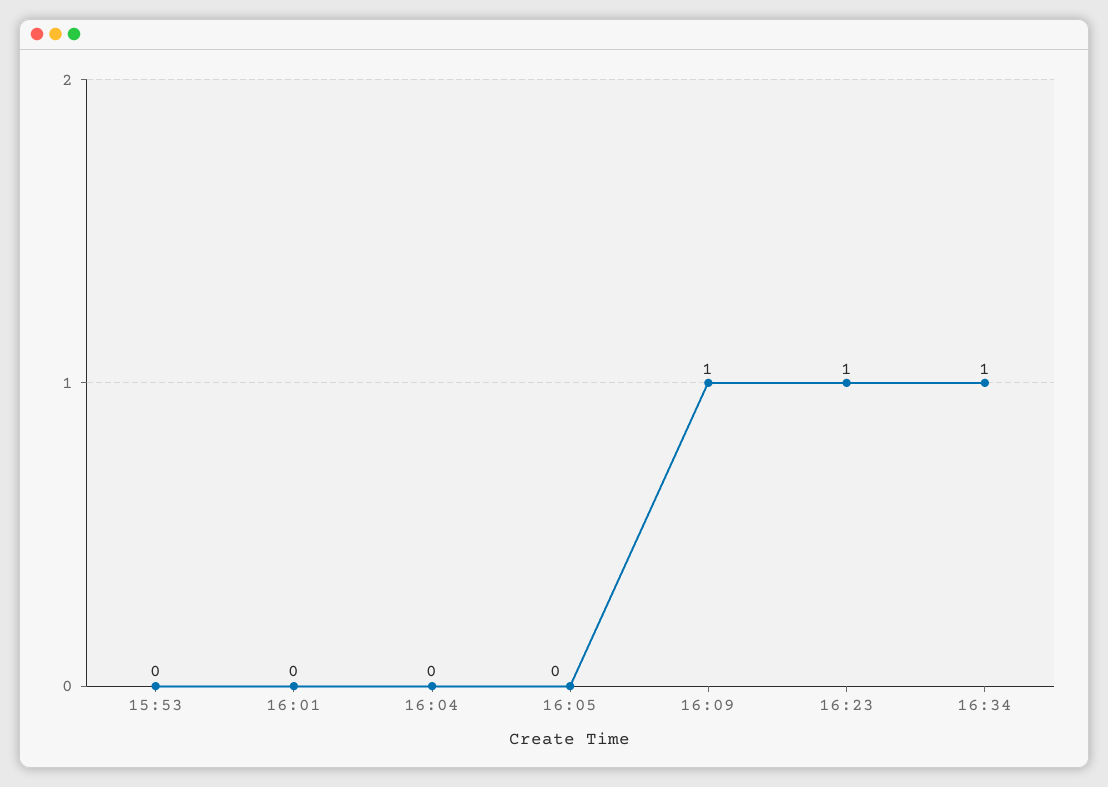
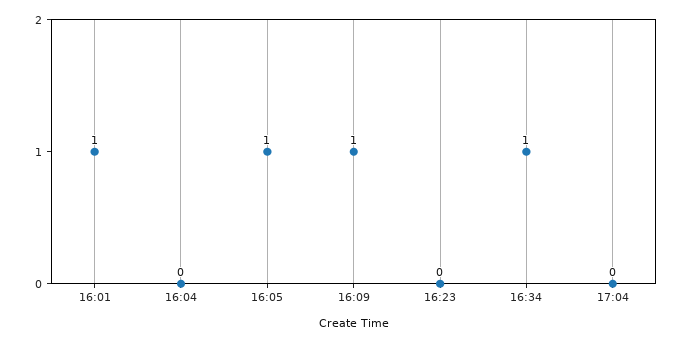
15:53: 0 -> none
16:01: 0 -> 1
16:05: 0 -> 1
16:23: 1 -> 0
17:04: none -> 0

